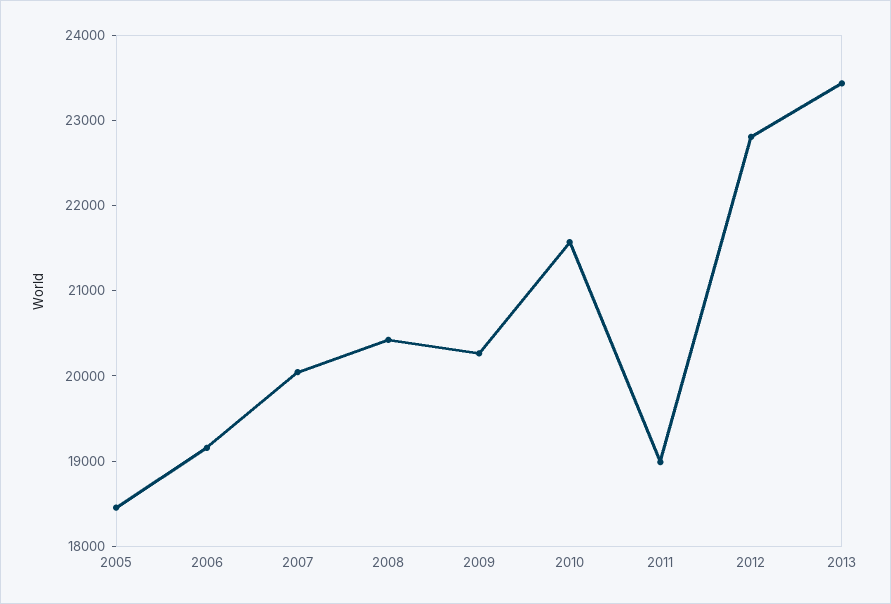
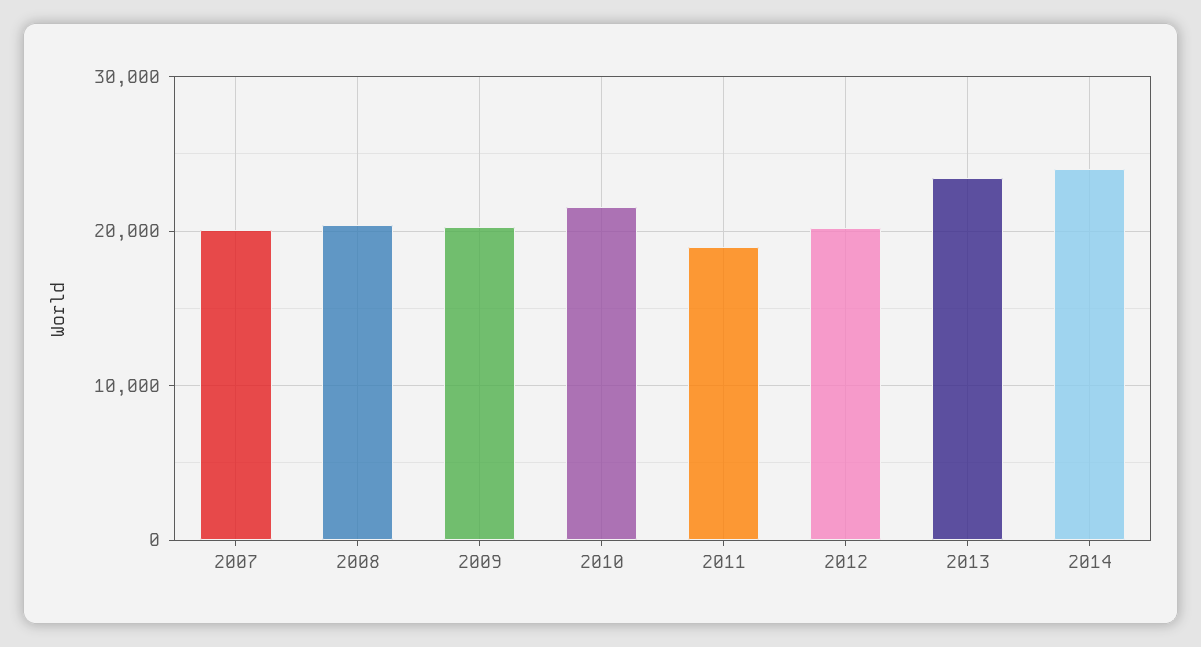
2005: 18400 -> none
2006: 19200 -> none
2012: 22800 -> 20000
2014: none -> 24000

